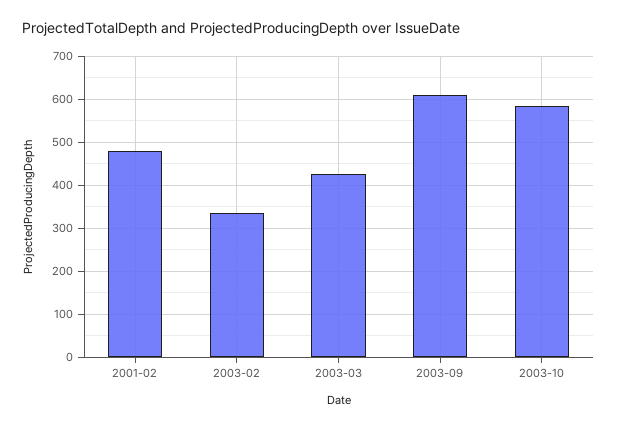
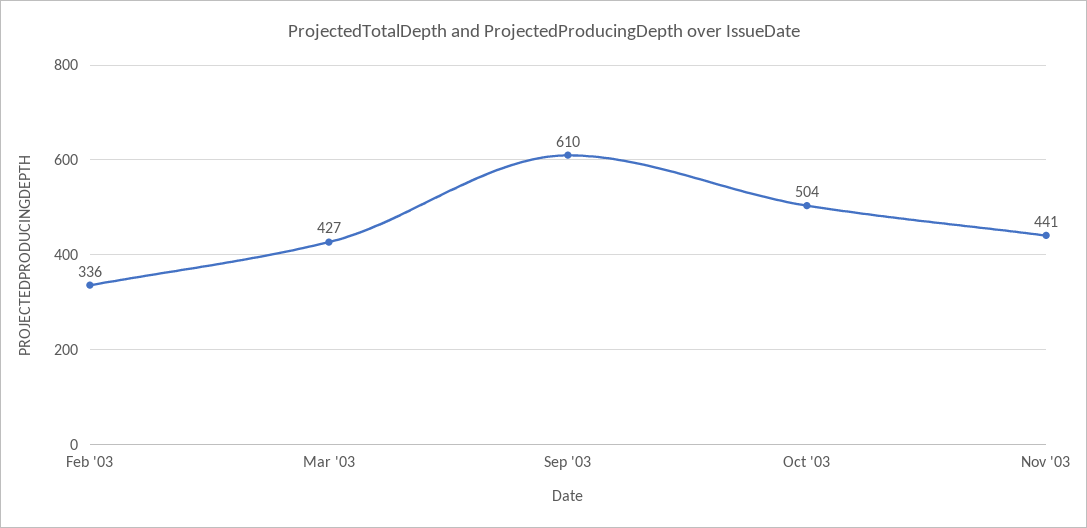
2001-02: 480 -> none
2003-10: 580 -> 504
Nov '03: none -> 441

